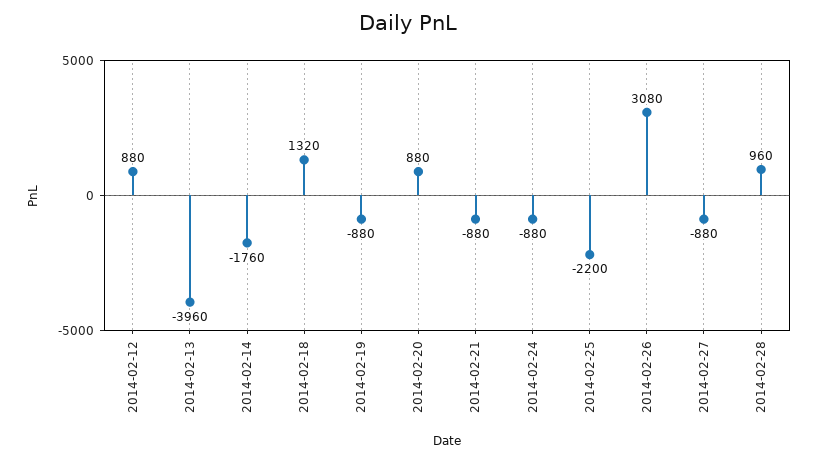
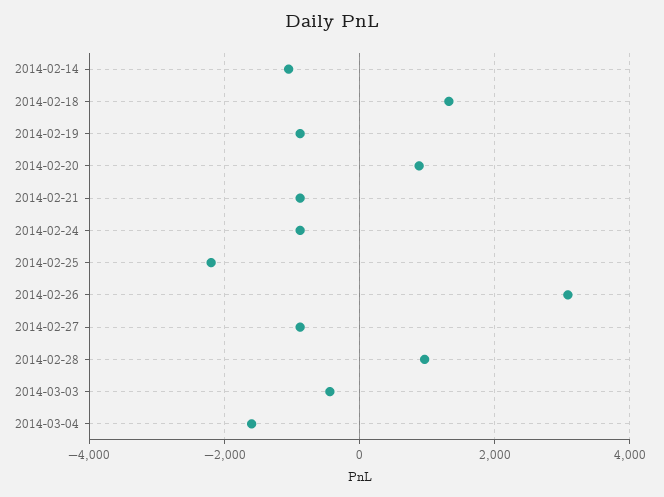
2014-02-12: 880 -> none
2014-02-13: -3960 -> none
2014-02-14: -1760 -> -1000
2014-03-03: none -> -400
2014-03-04: none -> -1600

